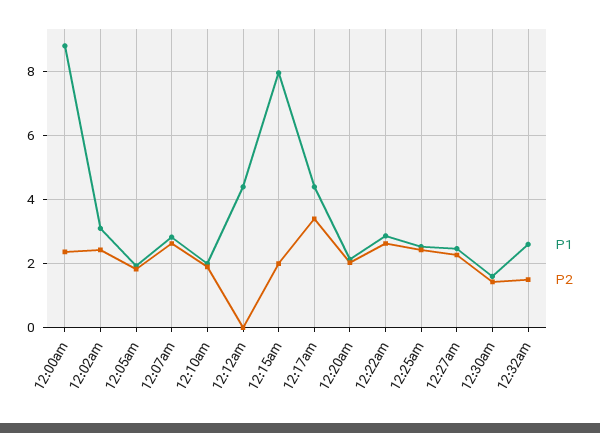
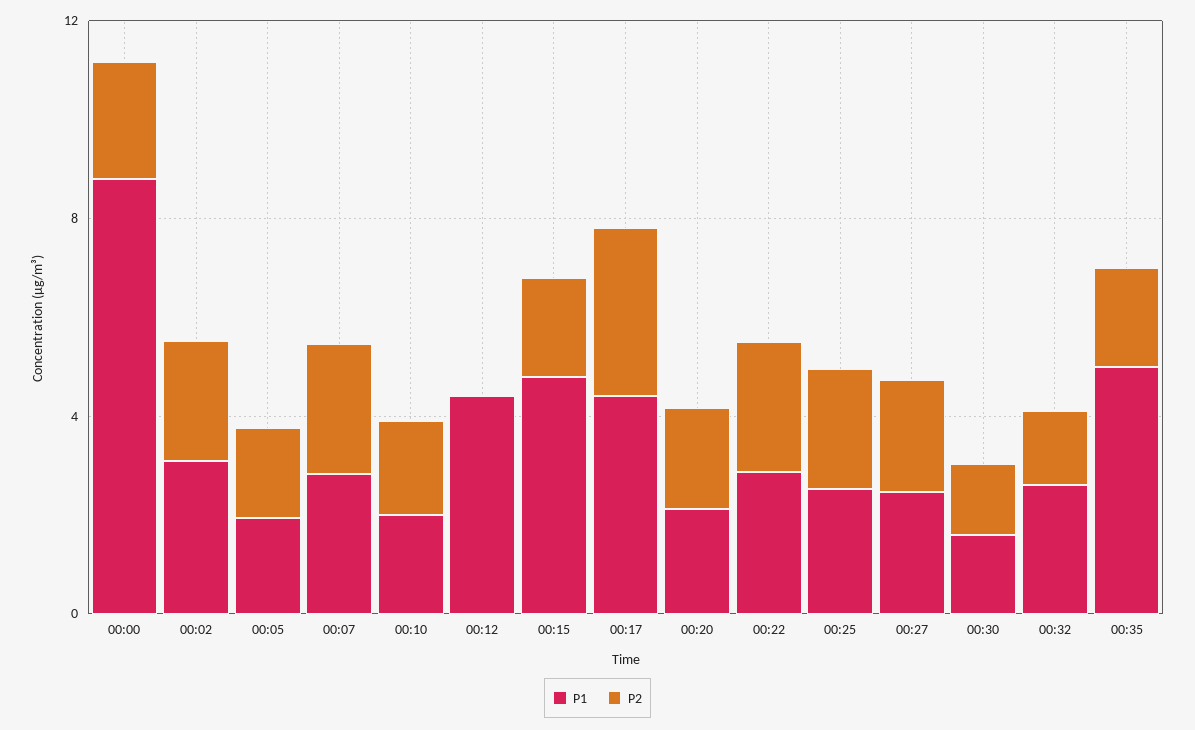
P1, 12:15am: 8 -> 5
P1, 00:35: none -> 5
P2, 00:35: none -> 2

